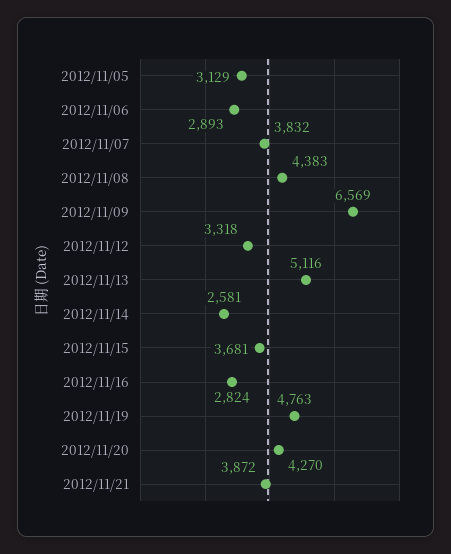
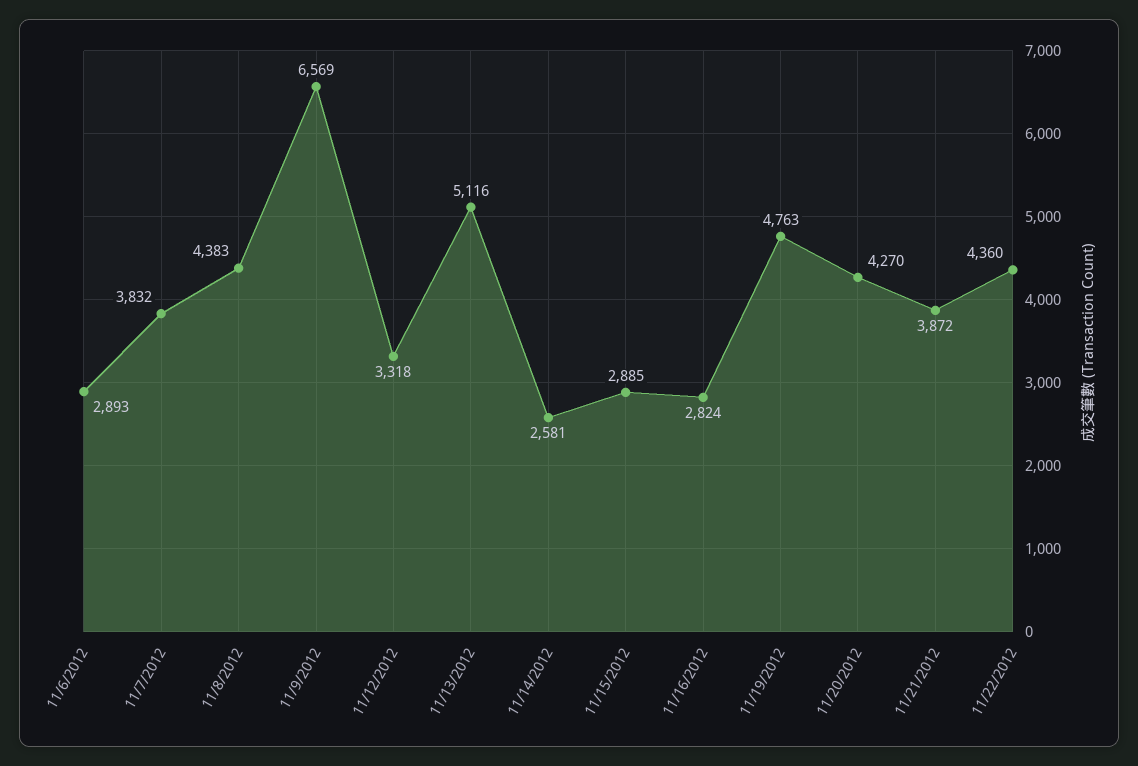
2012/11/05: 3129 -> none
2012/11/15: 3681 -> 2885
11/22/2012: none -> 4360

